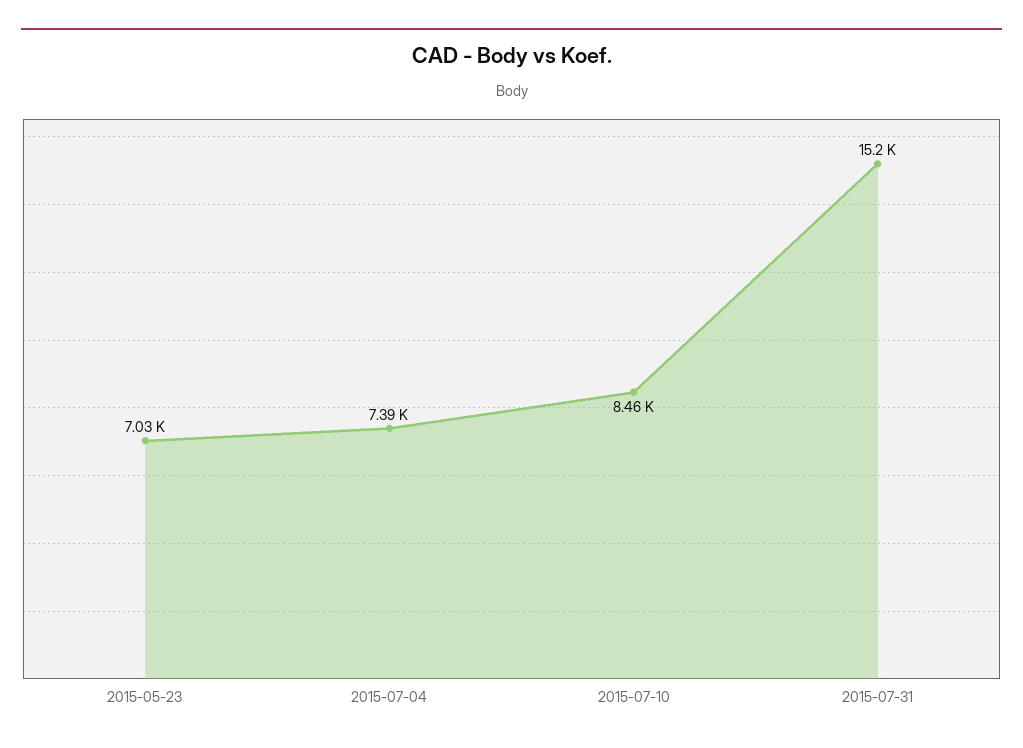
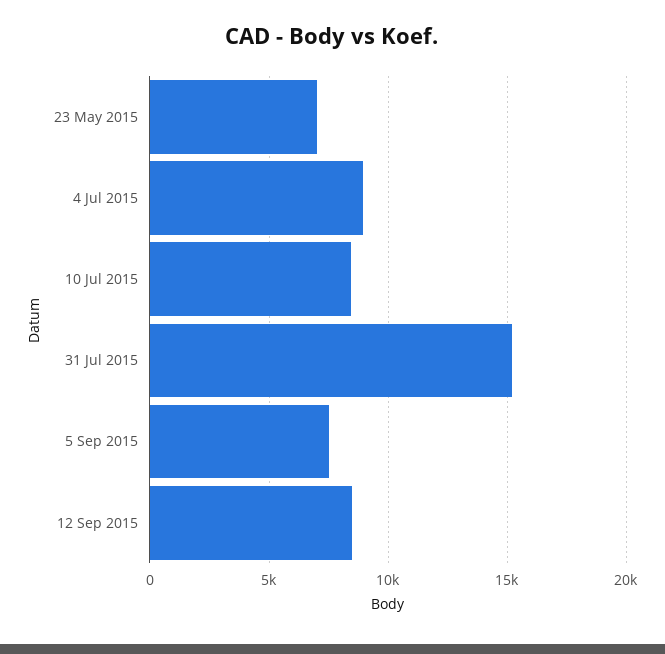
2015-07-04: 7390 -> 9000
5 Sep 2015: none -> 7500
12 Sep 2015: none -> 8500

